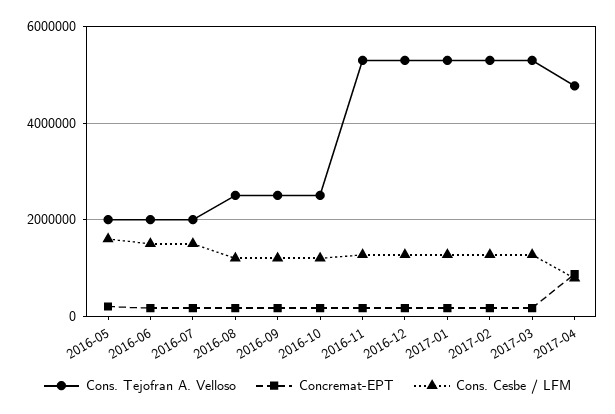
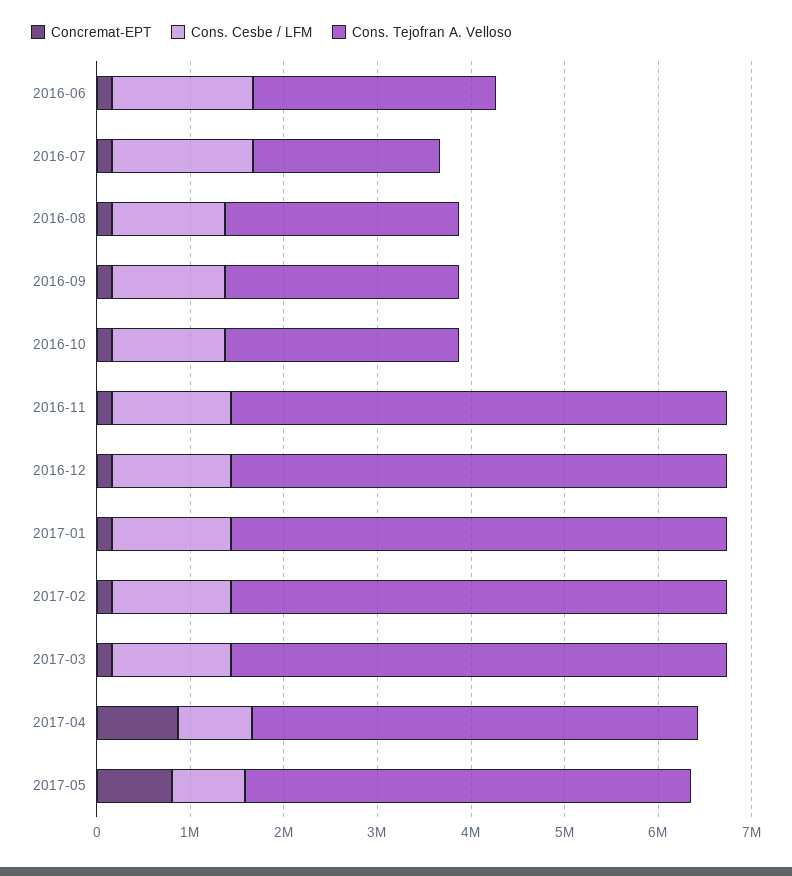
Cons. Tejofran A. Velloso, 2016-05: 2000000 -> none
Concremat-EPT, 2016-05: 200000 -> none
Cons. Cesbe / LFM, 2016-05: 1600000 -> none
Cons. Tejofran A. Velloso, 2016-06: 2000000 -> 2600000
Concremat-EPT, 2017-05: none -> 800000
Cons. Cesbe / LFM, 2017-05: none -> 800000
Cons. Tejofran A. Velloso, 2017-05: none -> 4800000

